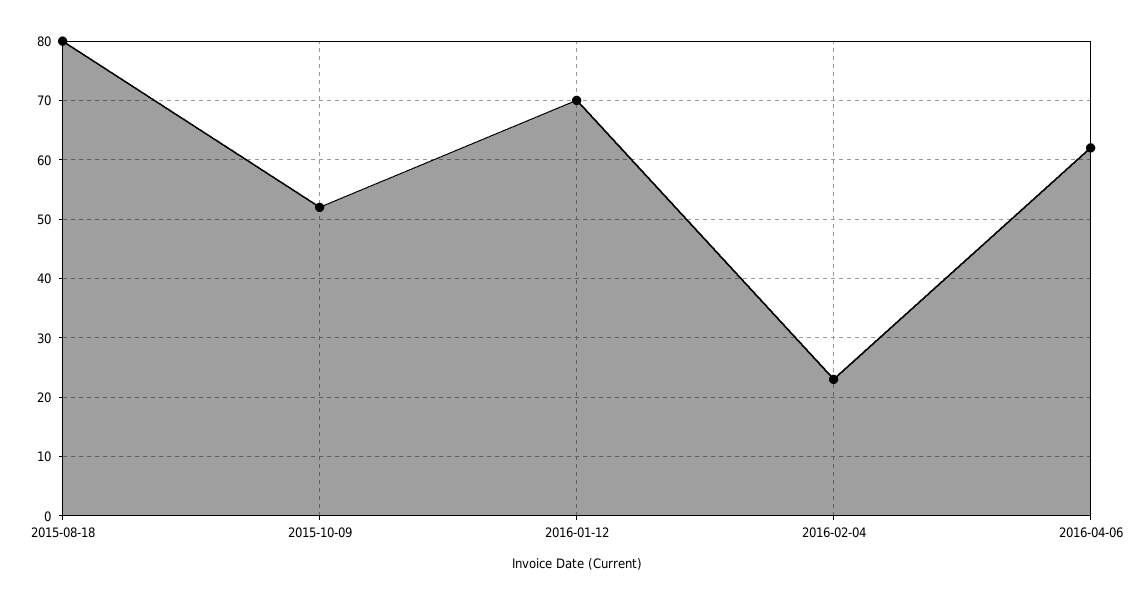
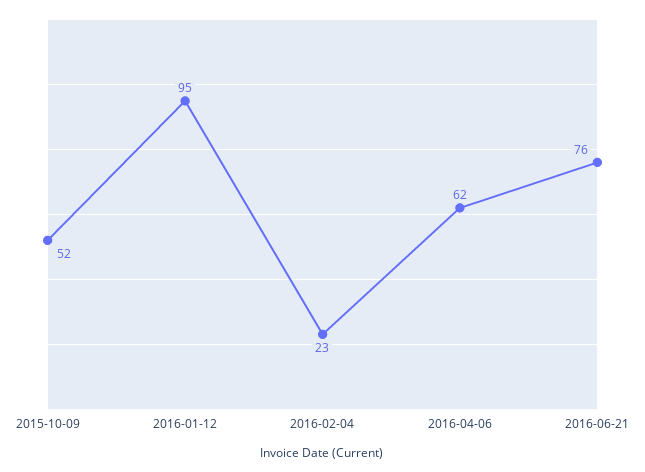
2015-08-18: 80 -> none
2016-01-12: 70 -> 95
2016-06-21: none -> 76

